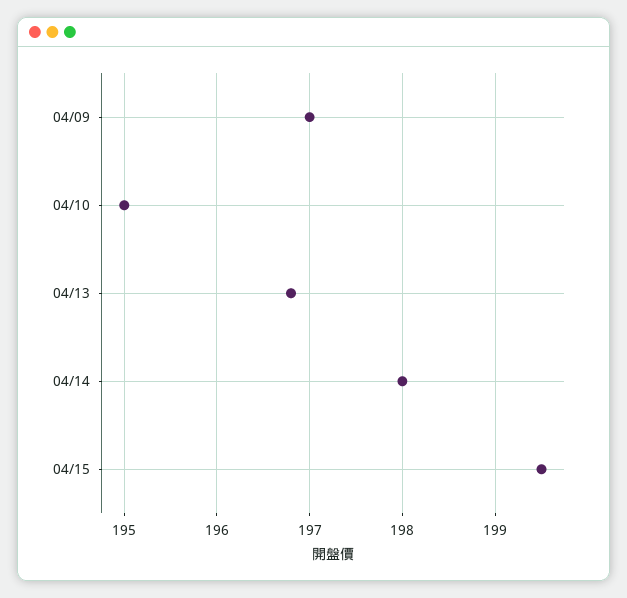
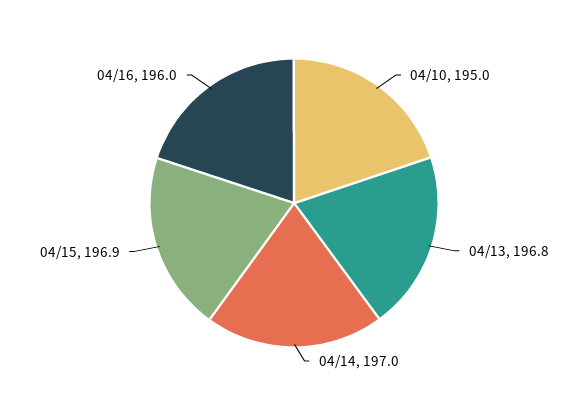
04/09: 197 -> none
04/14: 198 -> 197
04/15: 199.5 -> 196.9
04/16: none -> 196

